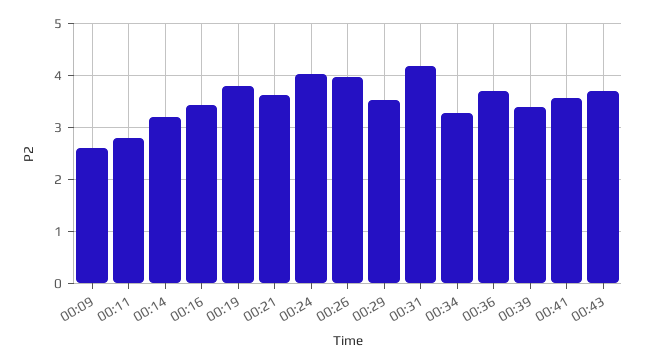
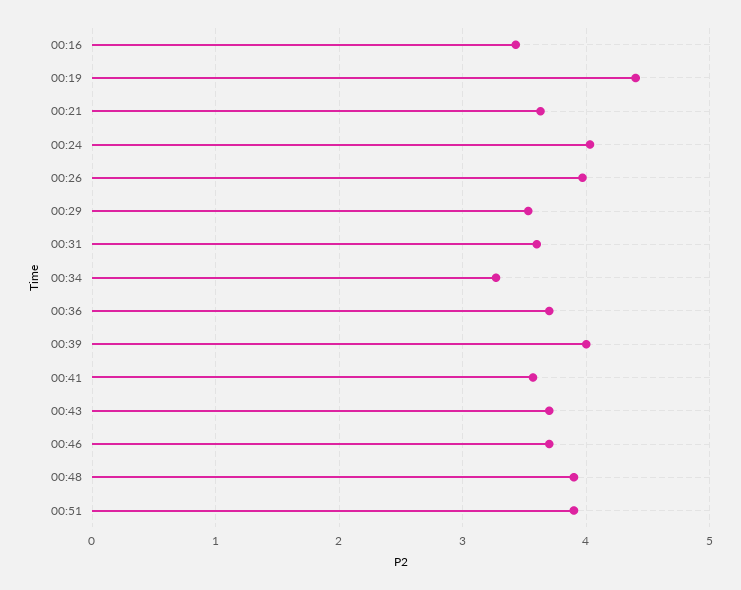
00:09: 2.6 -> none
00:11: 2.8 -> none
00:14: 3.2 -> none
00:19: 3.8 -> 4.4
00:31: 4.2 -> 3.6
00:39: 3.4 -> 4
00:46: none -> 3.7
00:48: none -> 3.9
00:51: none -> 3.9

